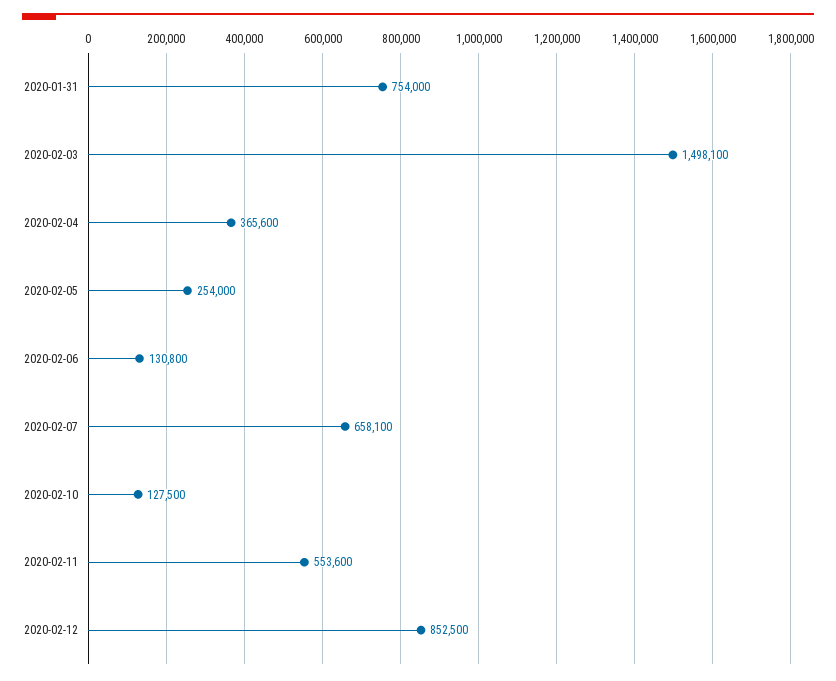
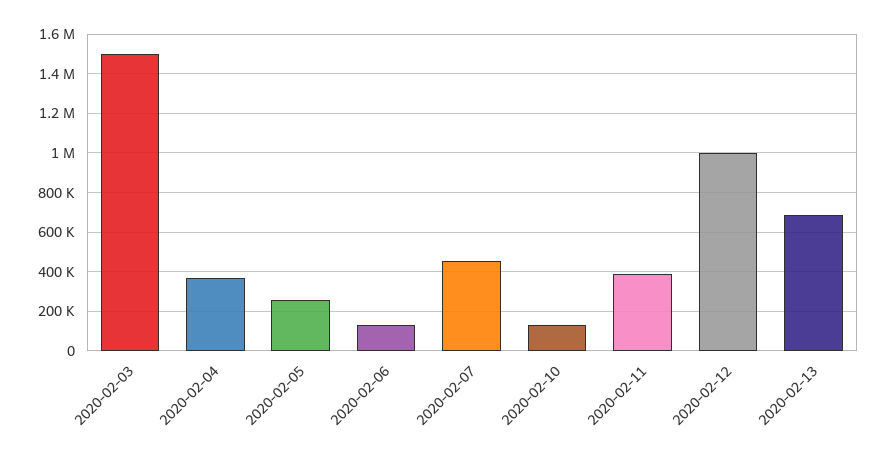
2020-01-31: 754000 -> none
2020-02-07: 658100 -> 450000
2020-02-11: 553600 -> 400000
2020-02-12: 852500 -> 1000000
2020-02-13: none -> 700000

